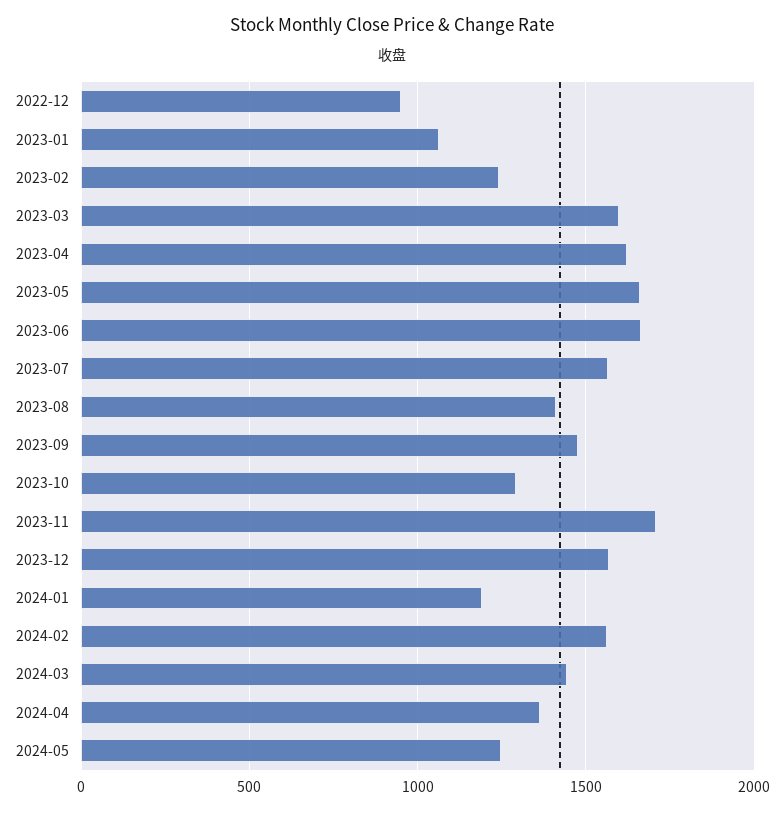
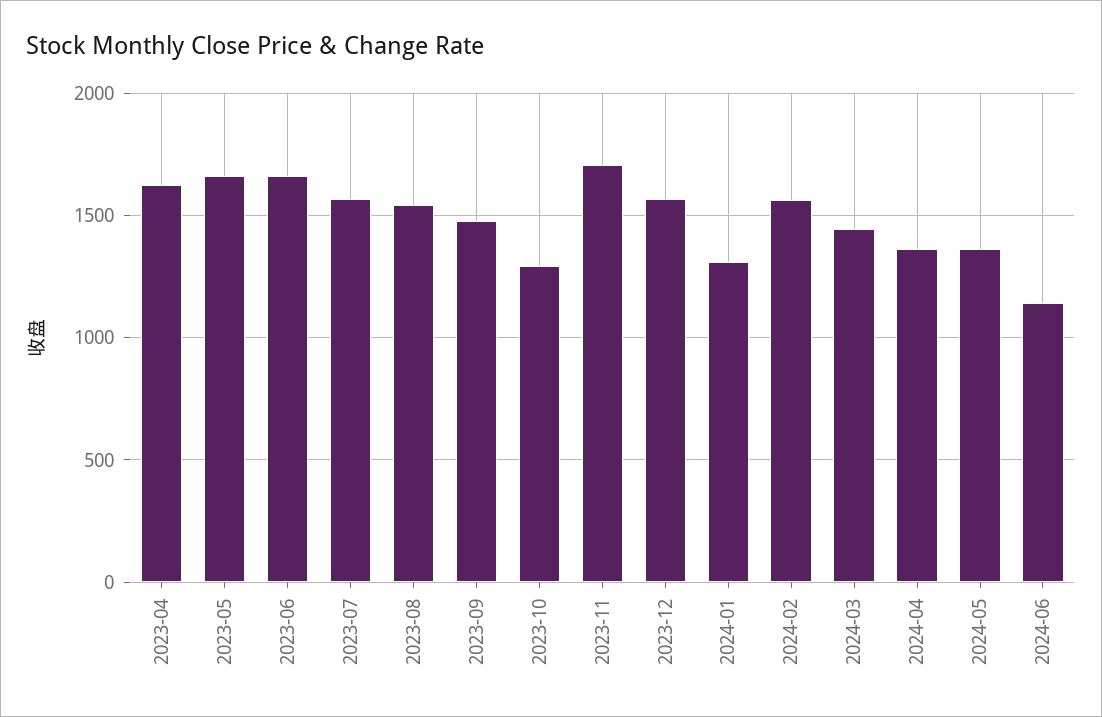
2022-12: 950 -> none
2023-01: 1050 -> none
2023-02: 1250 -> none
2023-03: 1600 -> none
2023-08: 1400 -> 1550
2024-01: 1200 -> 1300
2024-05: 1250 -> 1350
2024-06: none -> 1150

